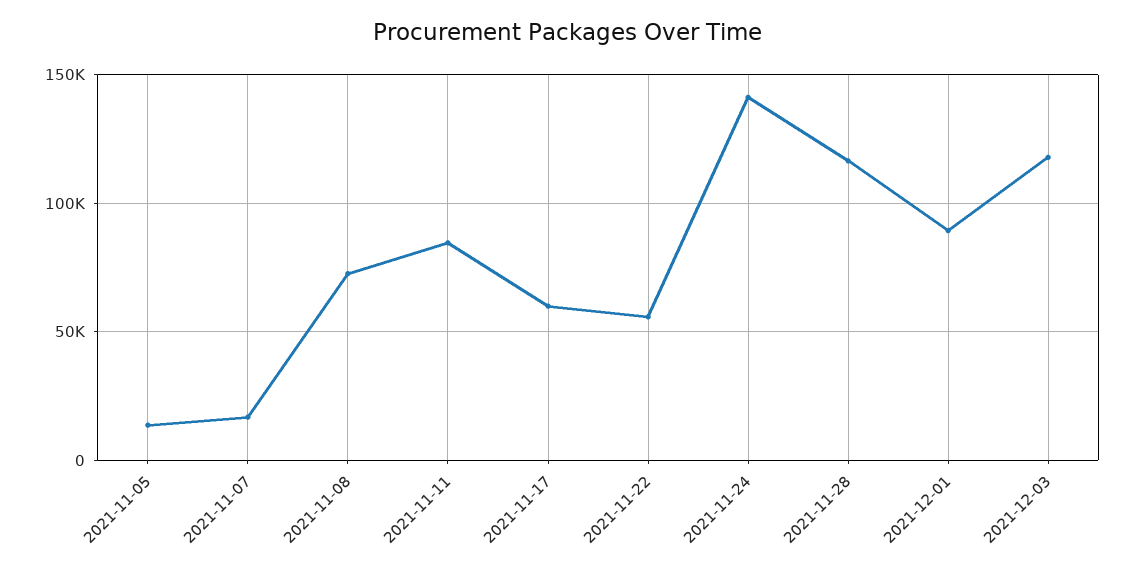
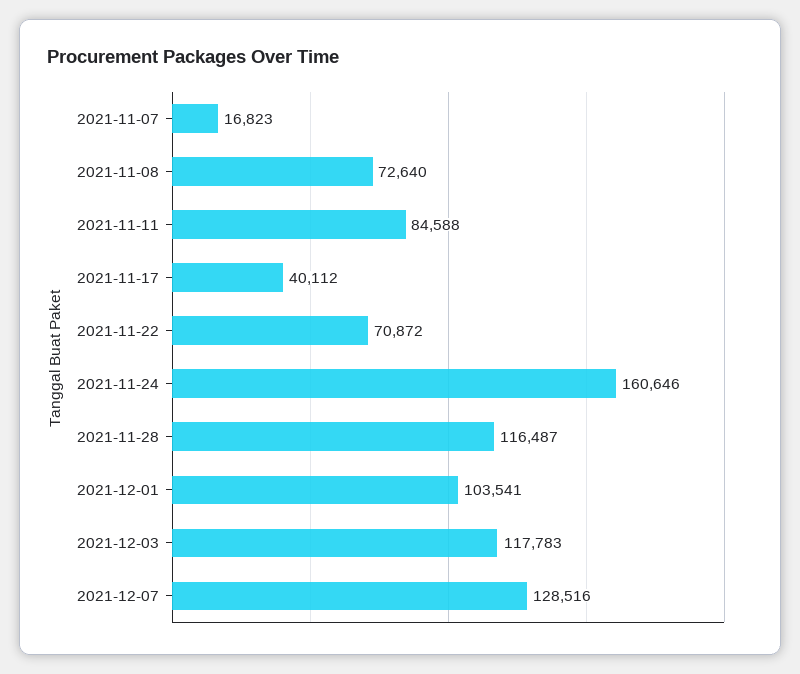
2021-11-05: 15000 -> none
2021-11-17: 60000 -> 40112
2021-11-22: 55000 -> 70872
2021-11-24: 140000 -> 160646
2021-12-01: 90000 -> 103541
2021-12-07: none -> 128516

